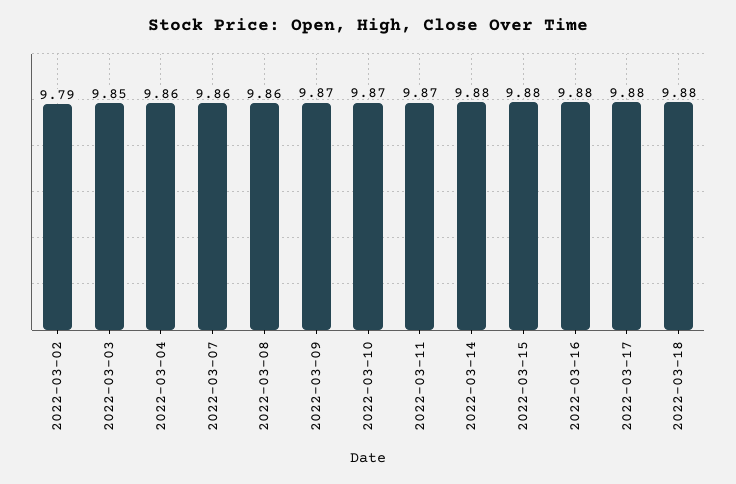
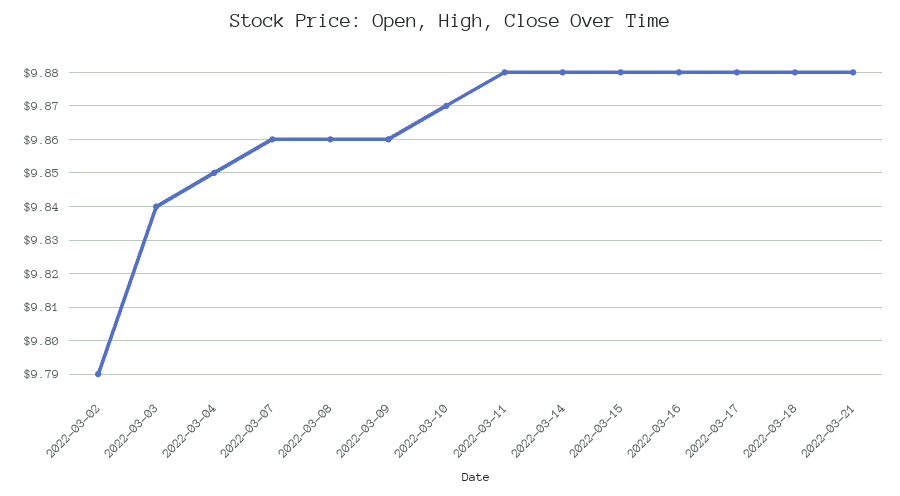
2022-03-03: 9.85 -> 9.84
2022-03-04: 9.86 -> 9.85
2022-03-09: 9.87 -> 9.86
2022-03-11: 9.87 -> 9.88
2022-03-21: none -> 9.88

